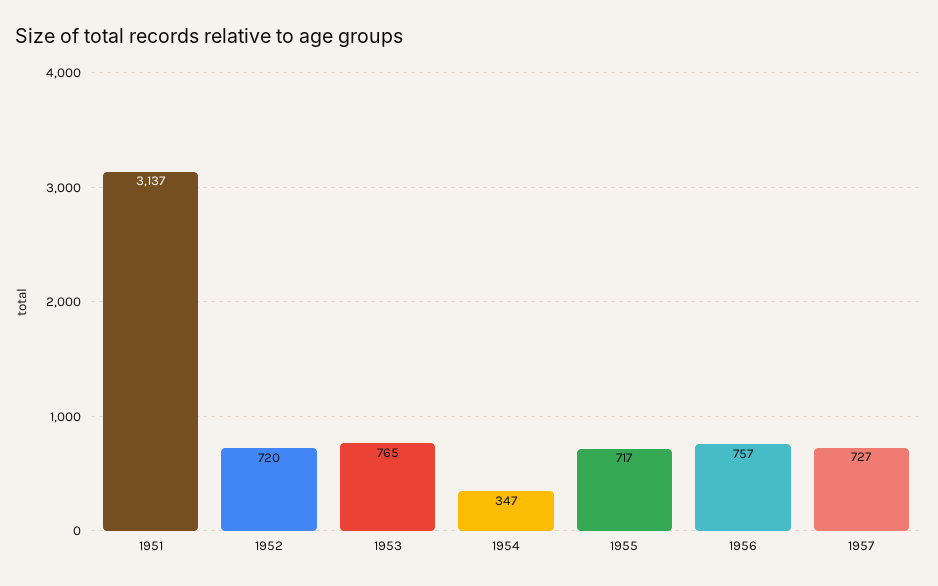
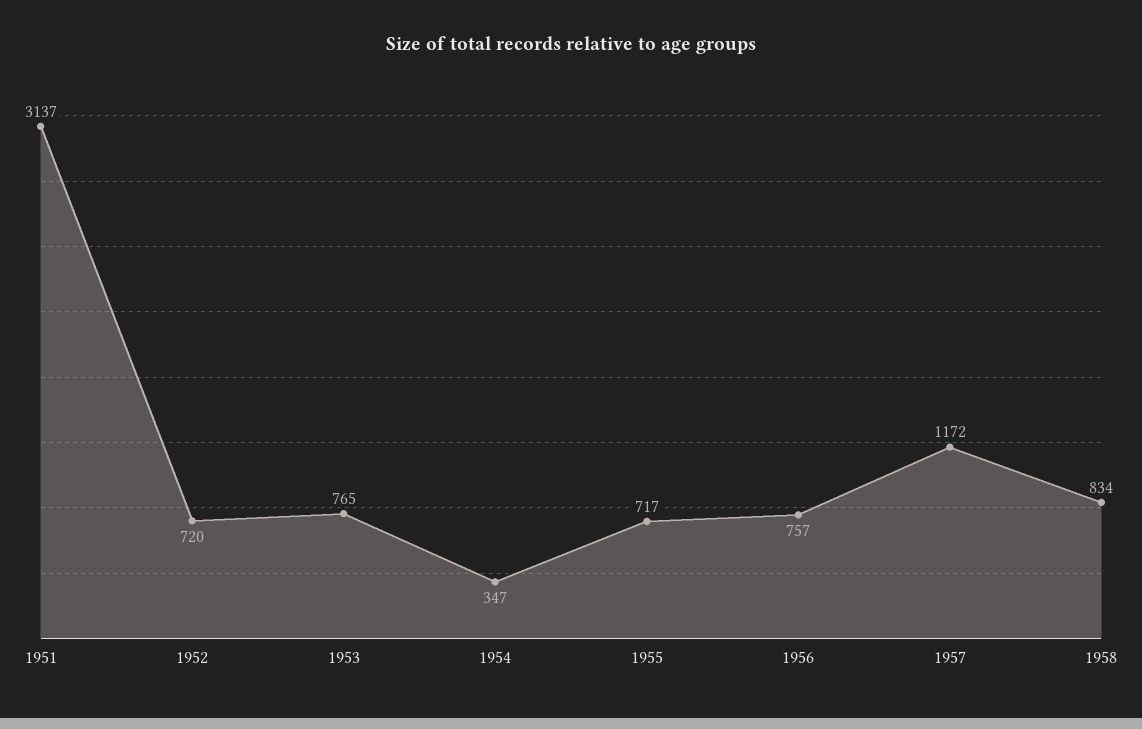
1957: 727 -> 1172
1958: none -> 834

